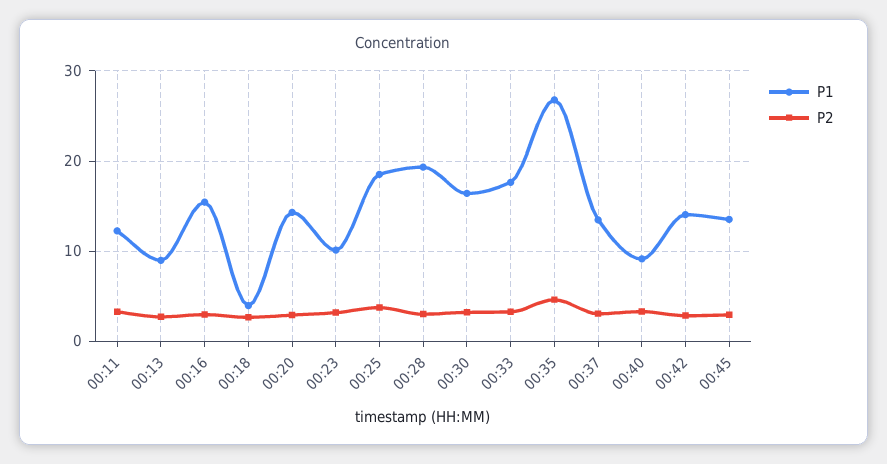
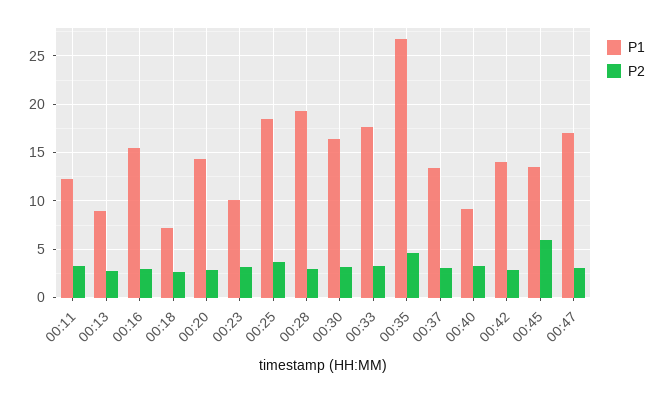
P1, 00:18: 4 -> 7
P2, 00:45: 3 -> 6
P1, 00:47: none -> 17
P2, 00:47: none -> 3

